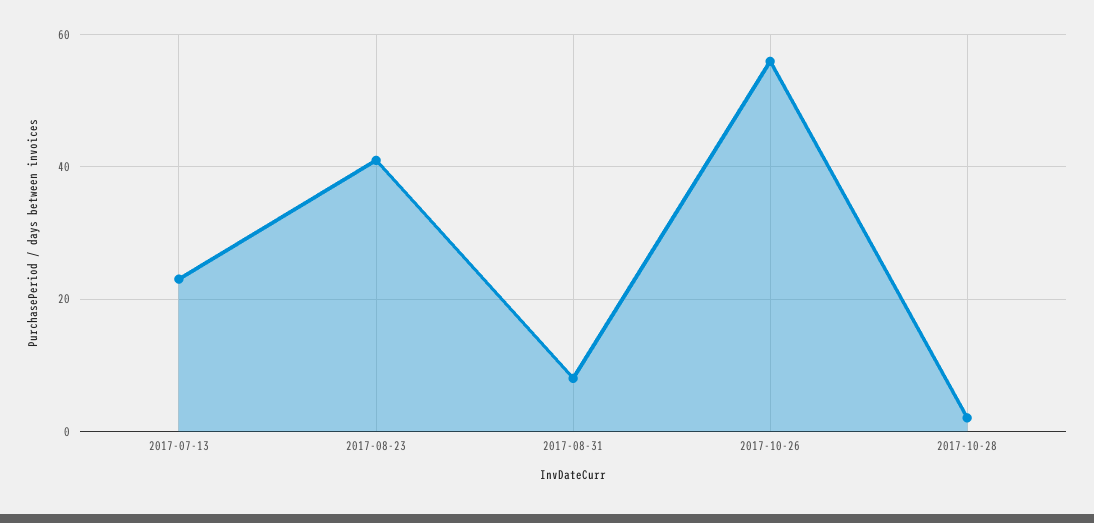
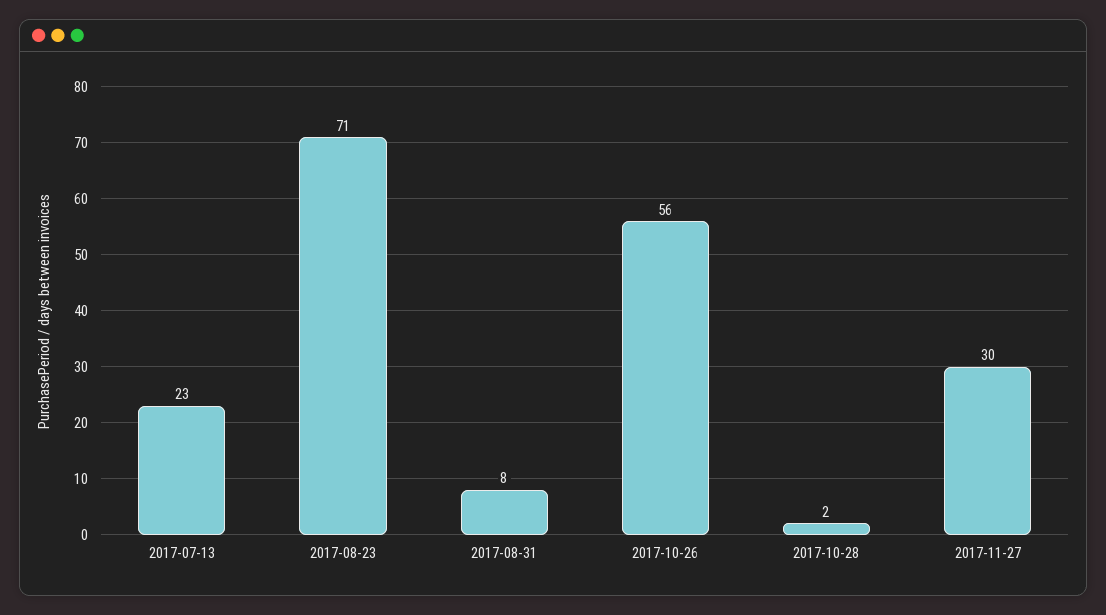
2017-08-23: 40 -> 71
2017-11-27: none -> 30

